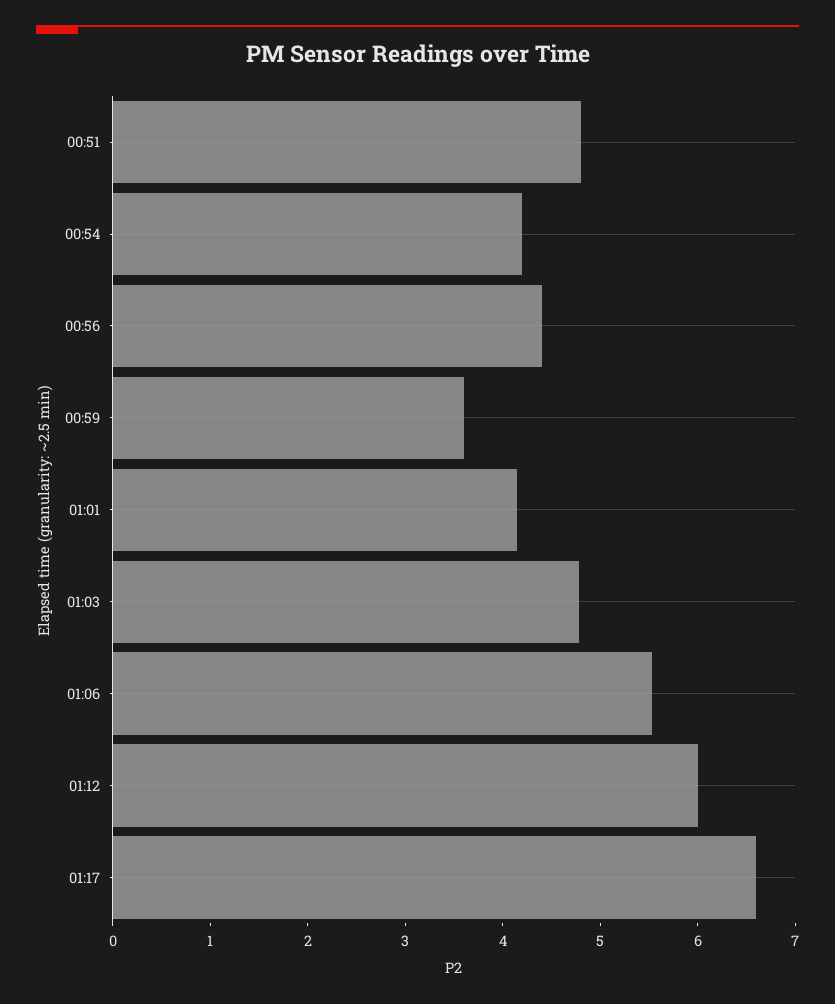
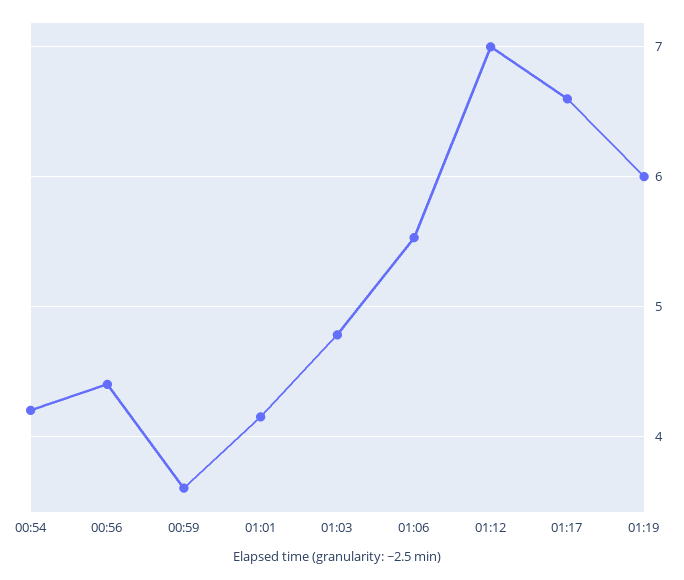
00:51: 4.8 -> none
01:12: 6 -> 7
01:19: none -> 6

